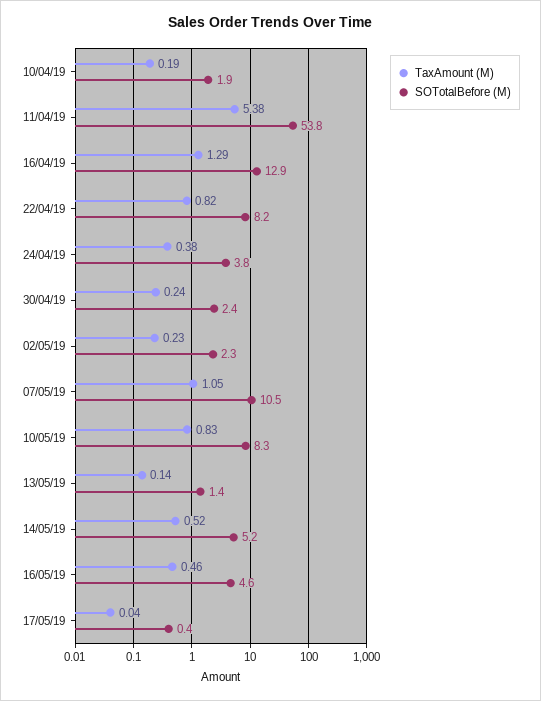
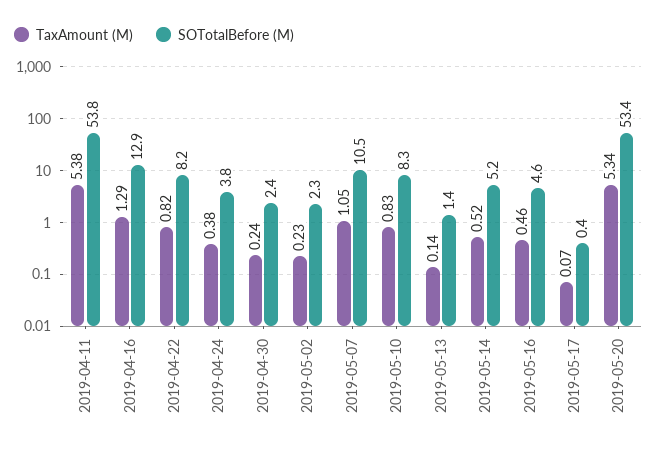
TaxAmount (M), 10/04/19: 0.19 -> none
SOTotalBefore (M), 10/04/19: 1.9 -> none
TaxAmount (M), 17/05/19: 0.04 -> 0.07
TaxAmount (M), 2019-05-20: none -> 5.34
SOTotalBefore (M), 2019-05-20: none -> 53.4

